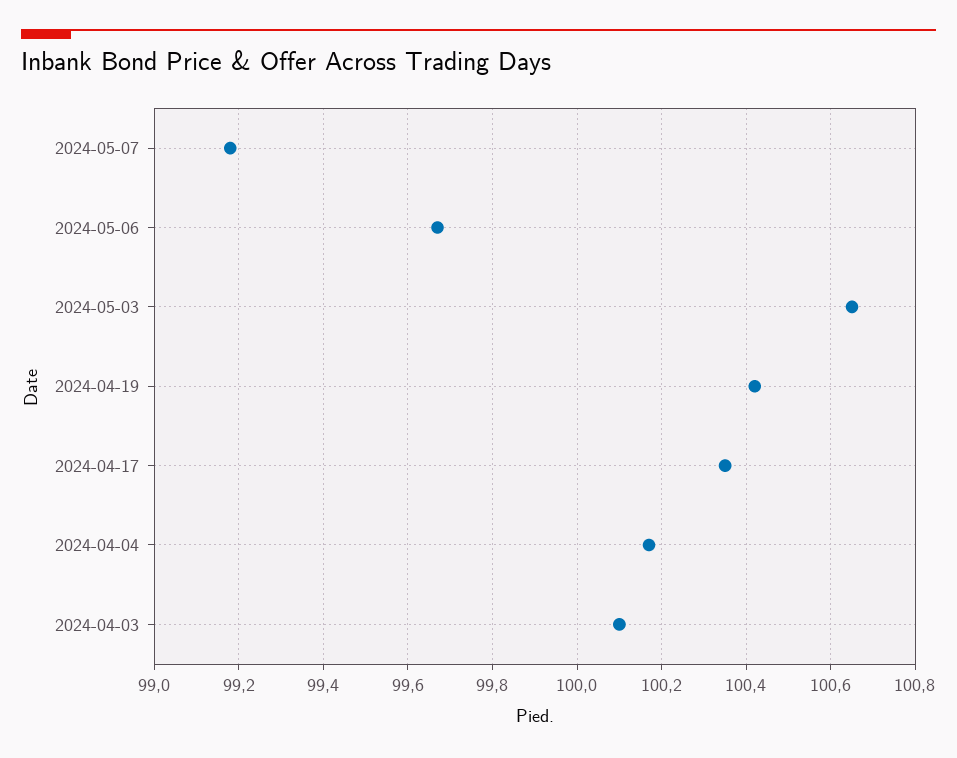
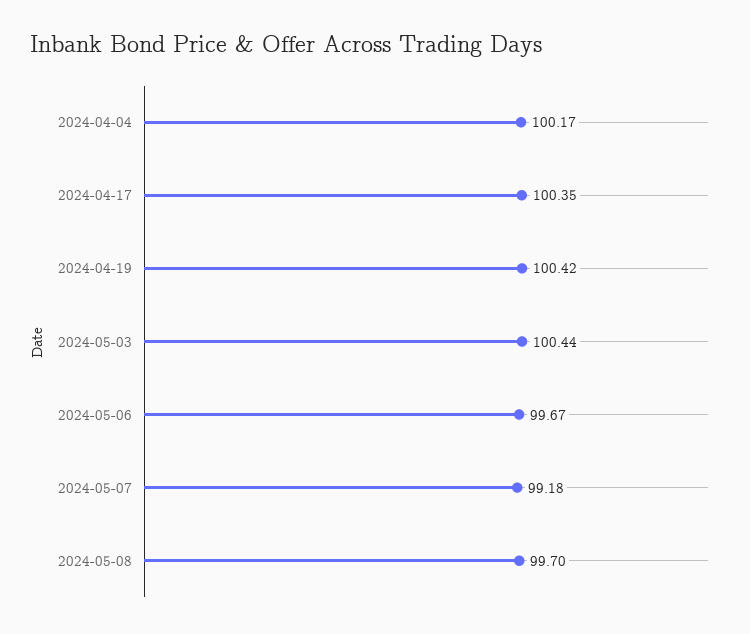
2024-05-03: 100.65 -> 100.44
2024-04-03: 100.1 -> none
2024-05-08: none -> 99.7

